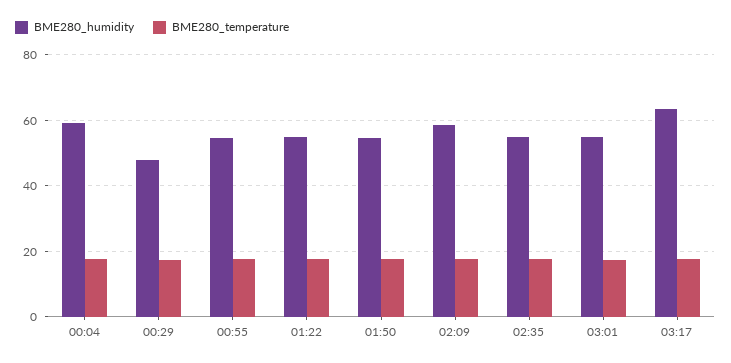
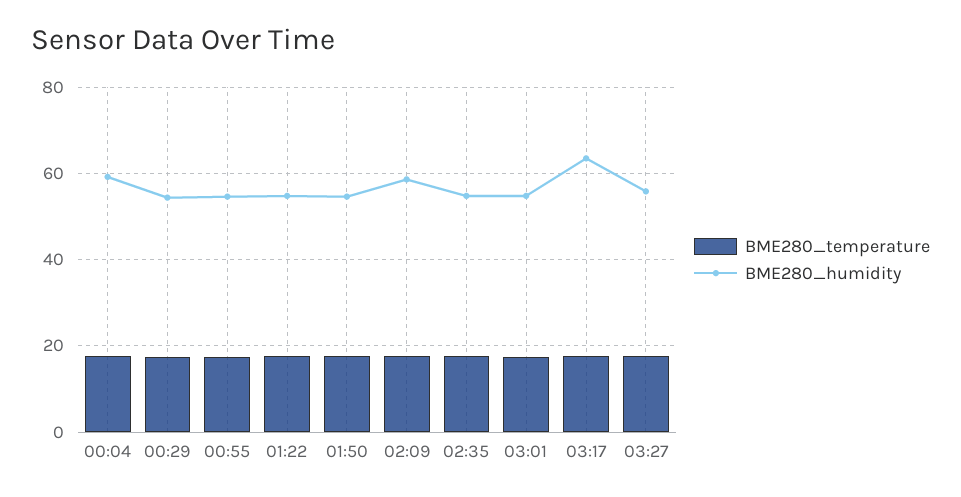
BME280_humidity, 00:29: 48 -> 54
BME280_temperature, 03:27: none -> 18
BME280_humidity, 03:27: none -> 56

